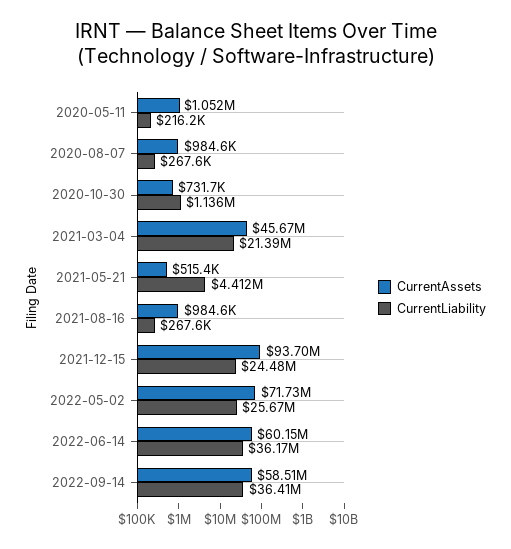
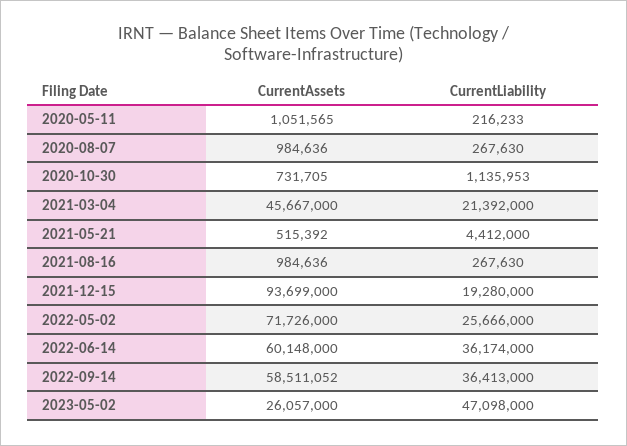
CurrentLiability, 2021-12-15: 24480000 -> 19280000
CurrentAssets, 2023-05-02: none -> 26057000
CurrentLiability, 2023-05-02: none -> 47098000

